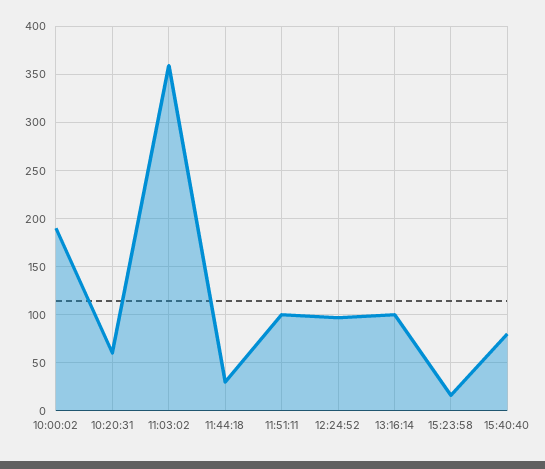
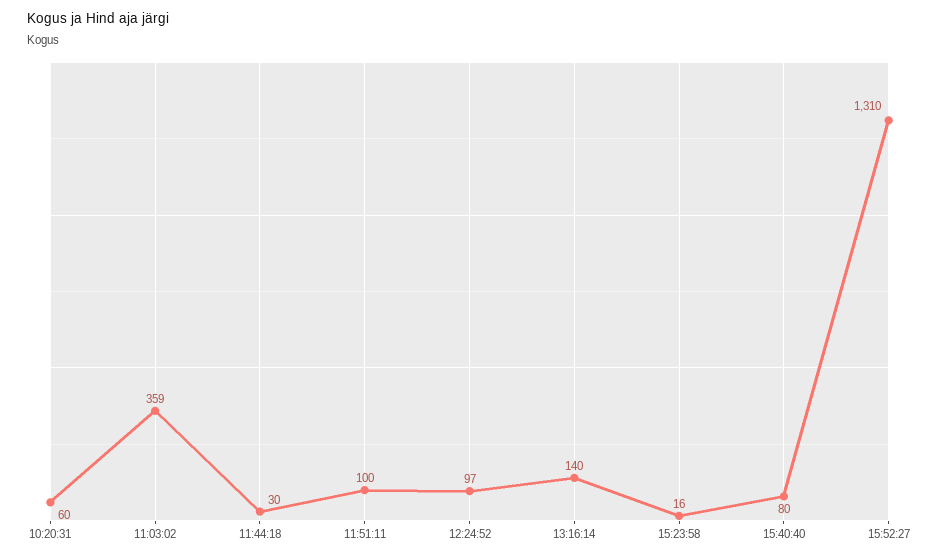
10:00:02: 190 -> none
13:16:14: 100 -> 140
15:52:27: none -> 1310

